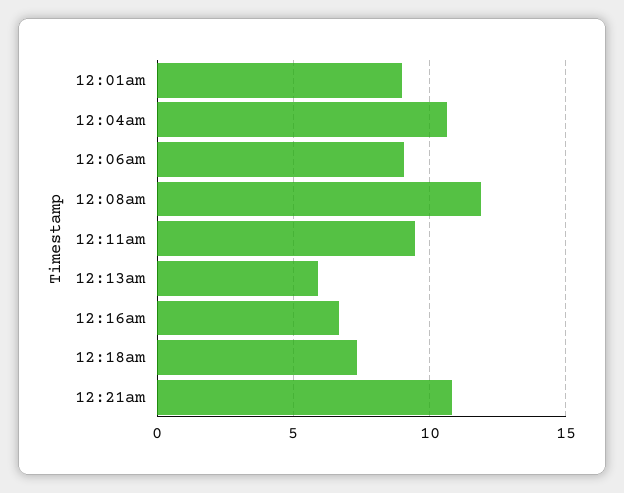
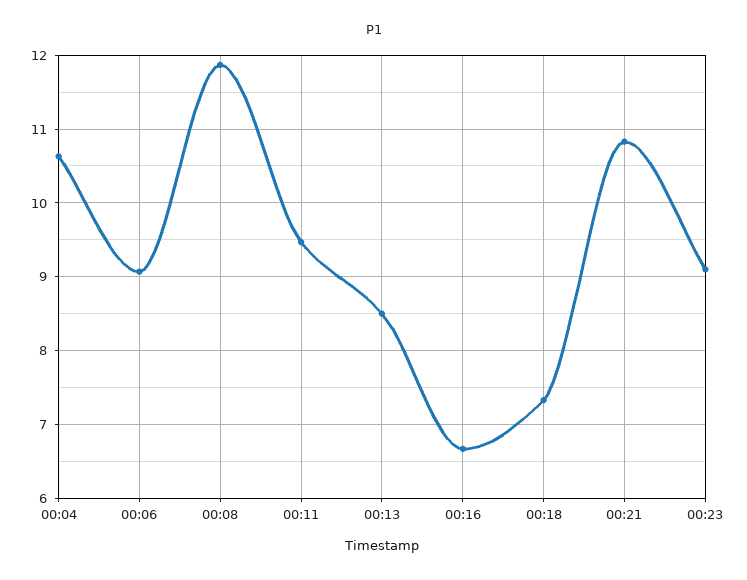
12:01am: 9 -> none
12:13am: 6 -> 8.5
00:23: none -> 9.1

